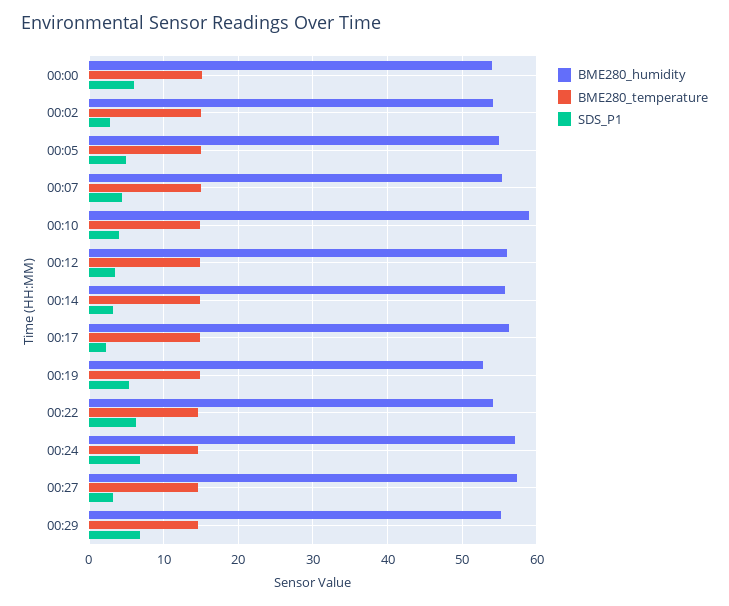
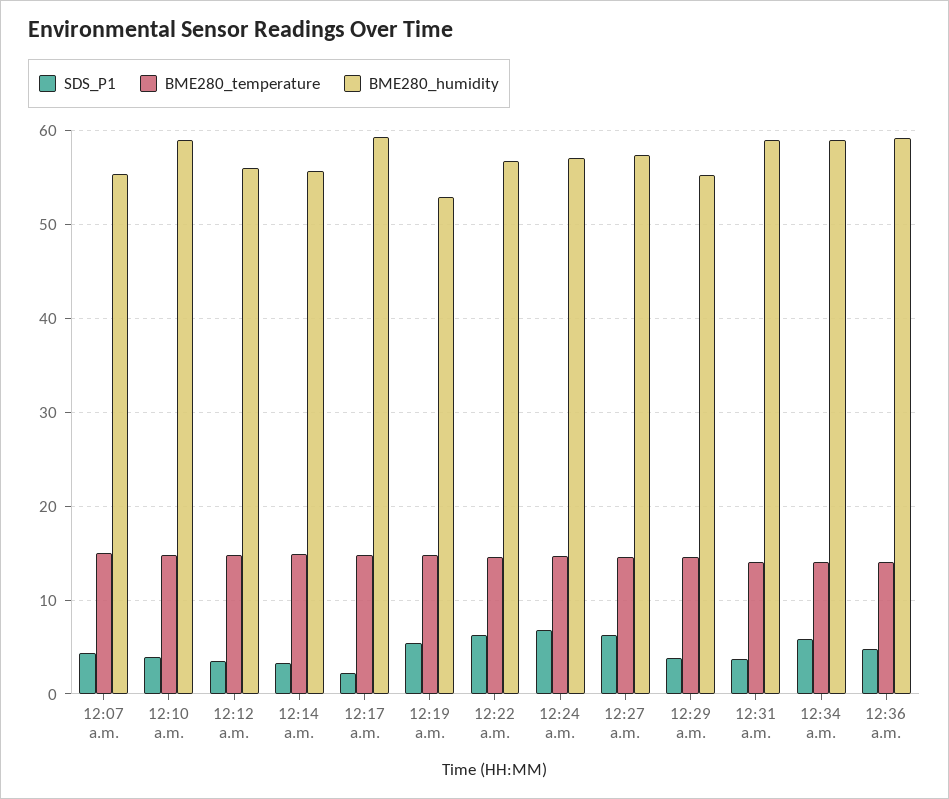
BME280_humidity, 00:00: 54 -> none
BME280_temperature, 00:00: 15 -> none
SDS_P1, 00:00: 6 -> none
BME280_humidity, 00:02: 54 -> none
BME280_temperature, 00:02: 15 -> none
SDS_P1, 00:02: 3 -> none
BME280_humidity, 00:05: 55 -> none
BME280_temperature, 00:05: 15 -> none
SDS_P1, 00:05: 5 -> none
BME280_humidity, 00:17: 56 -> 59
BME280_humidity, 00:22: 54 -> 57
SDS_P1, 00:27: 3 -> 6
SDS_P1, 00:29: 7 -> 4
SDS_P1, 12:31 a.m.: none -> 4
BME280_temperature, 12:31 a.m.: none -> 14
BME280_humidity, 12:31 a.m.: none -> 59
SDS_P1, 12:34 a.m.: none -> 6
BME280_temperature, 12:34 a.m.: none -> 14
BME280_humidity, 12:34 a.m.: none -> 59
SDS_P1, 12:36 a.m.: none -> 5
BME280_temperature, 12:36 a.m.: none -> 14
BME280_humidity, 12:36 a.m.: none -> 59

